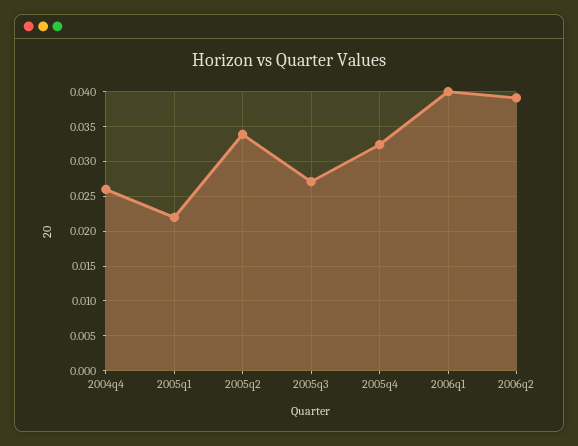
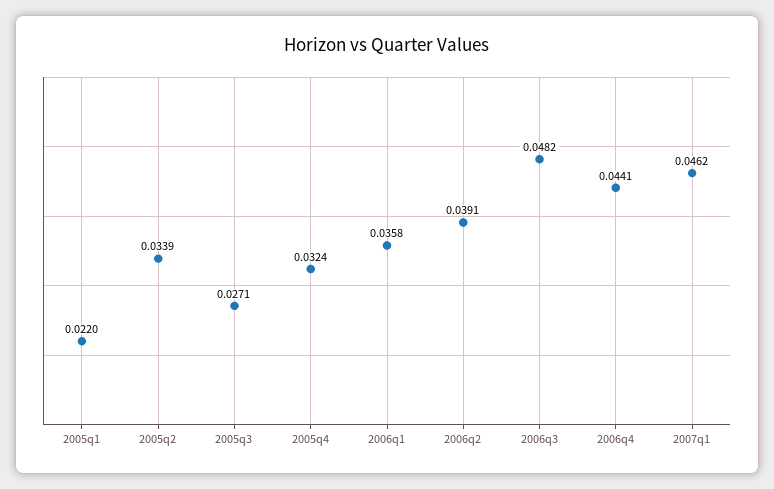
2004q4: 0.026 -> none
2006q1: 0.04 -> 0.0358
2006q3: none -> 0.0482
2006q4: none -> 0.0441
2007q1: none -> 0.0462

